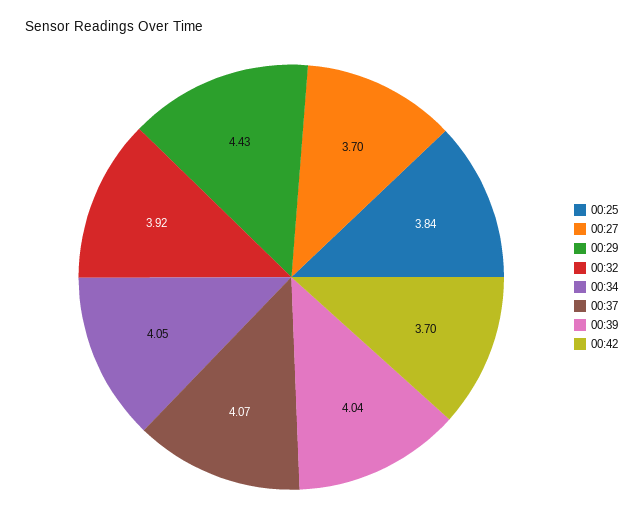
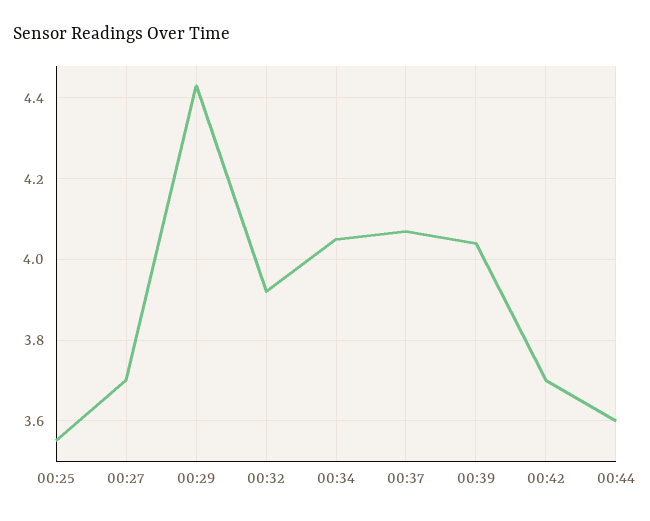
00:25: 3.84 -> 3.55
00:44: none -> 3.6

